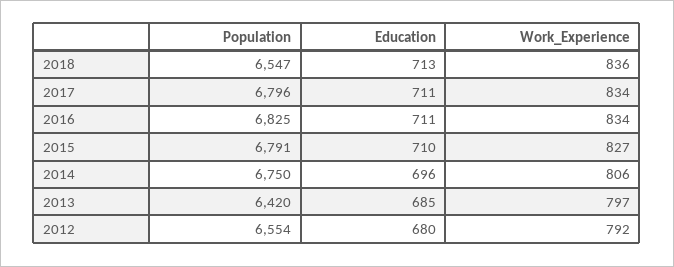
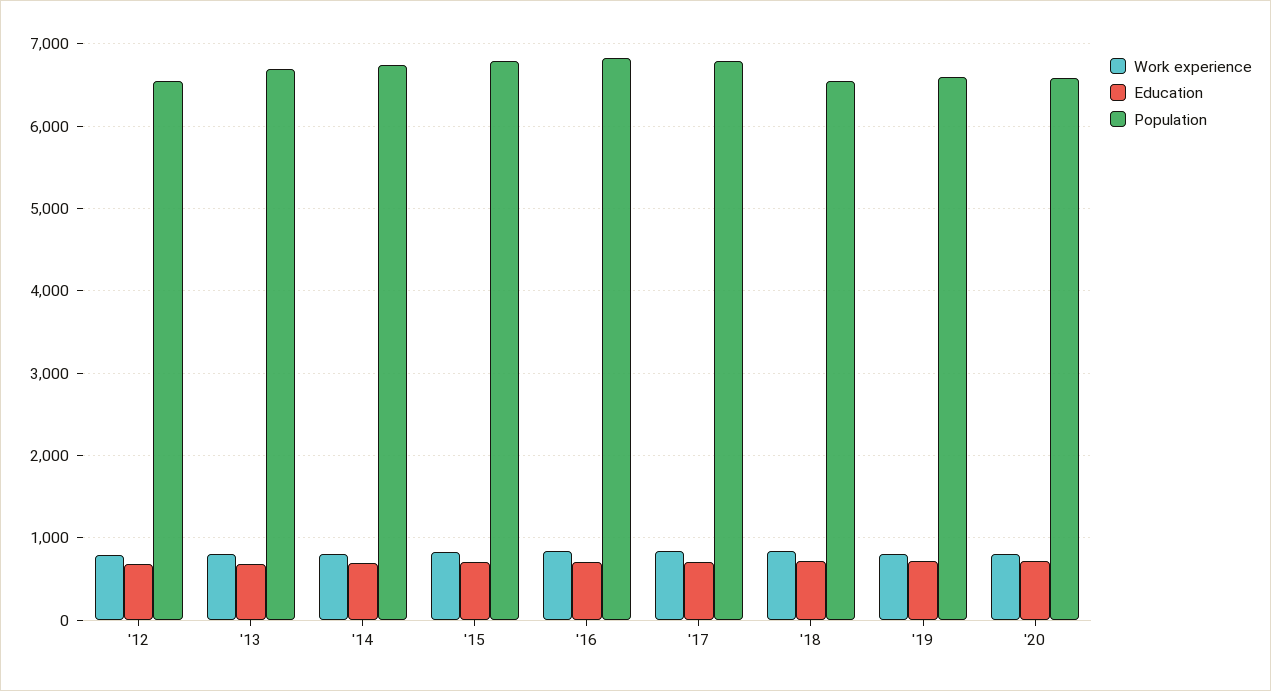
Population, 2013: 6420 -> 6700
Work_Experience, '19: none -> 800
Education, '19: none -> 700
Population, '19: none -> 6600
Work_Experience, '20: none -> 800
Education, '20: none -> 700
Population, '20: none -> 6600

